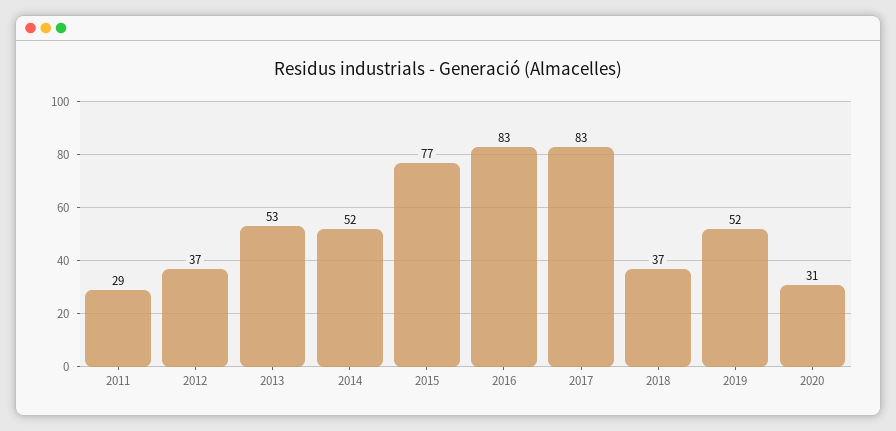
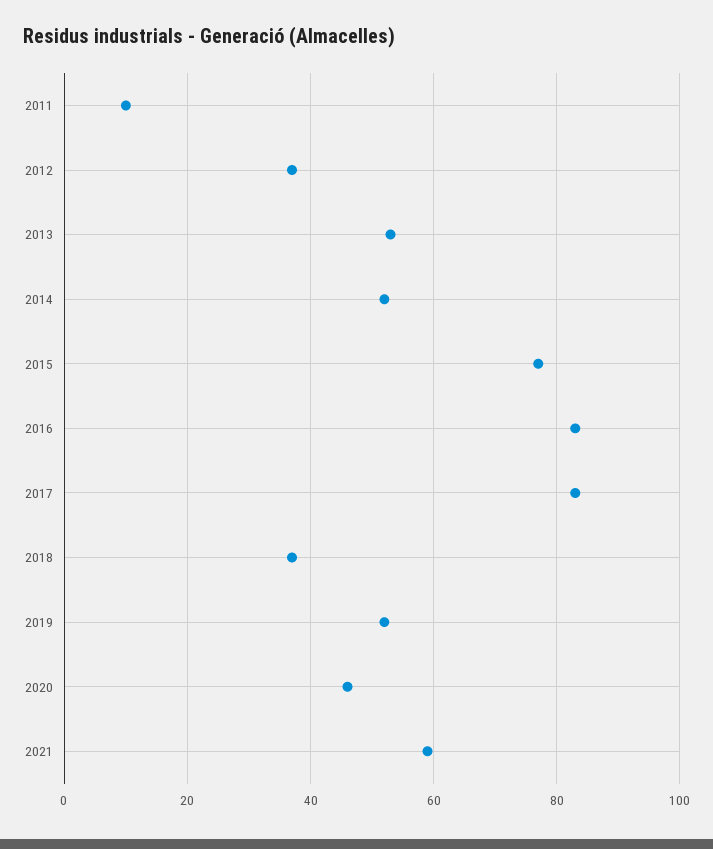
2011: 29 -> 10
2020: 31 -> 45
2021: none -> 60

